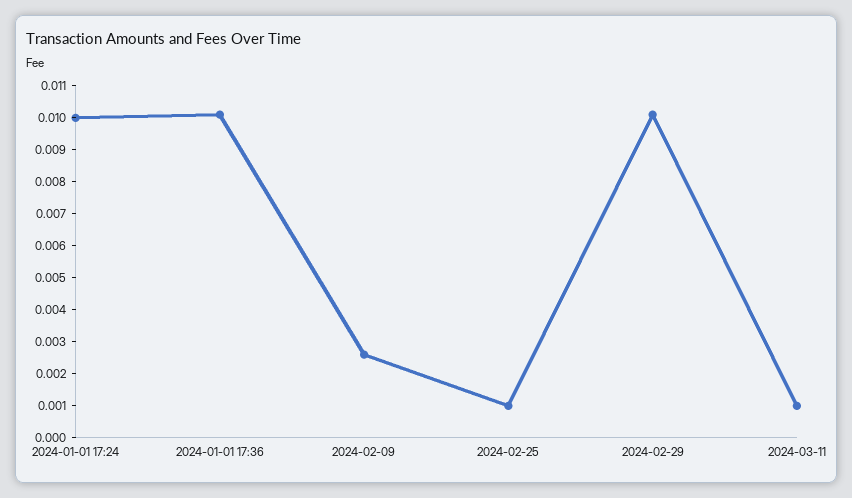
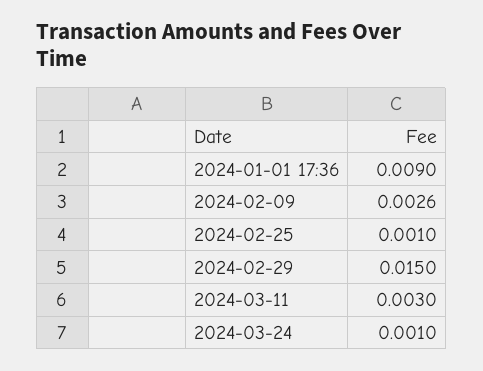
2024-01-01 17:24: 0.01 -> none
2024-01-01 17:36: 0.01 -> 0.009
2024-02-29: 0.01 -> 0.015
2024-03-11: 0.001 -> 0.003
2024-03-24: none -> 0.001

